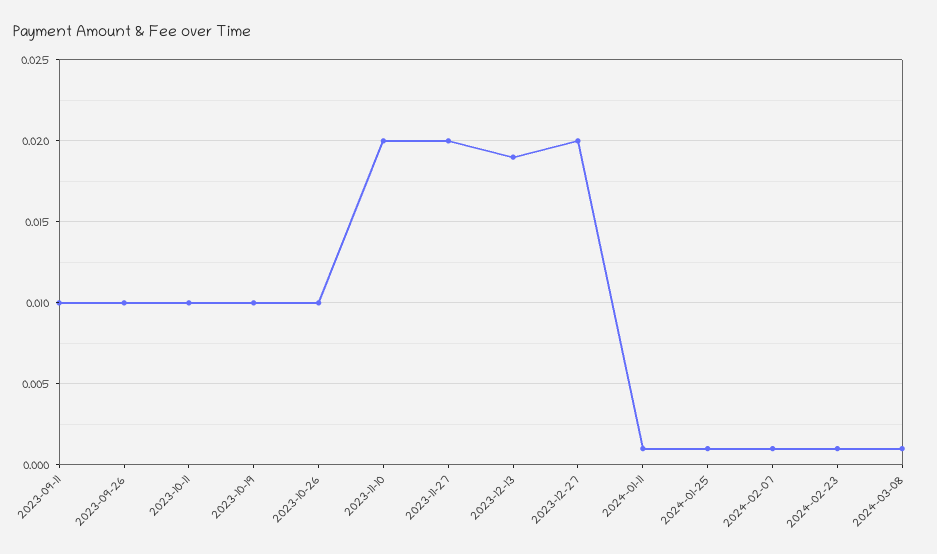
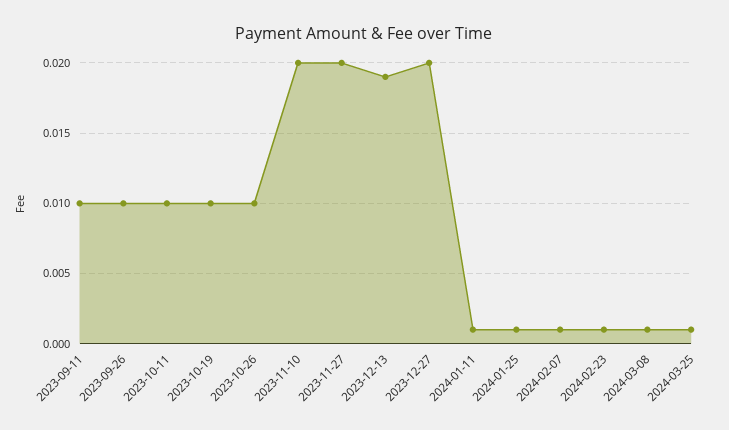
2024-03-25: none -> 0.001

